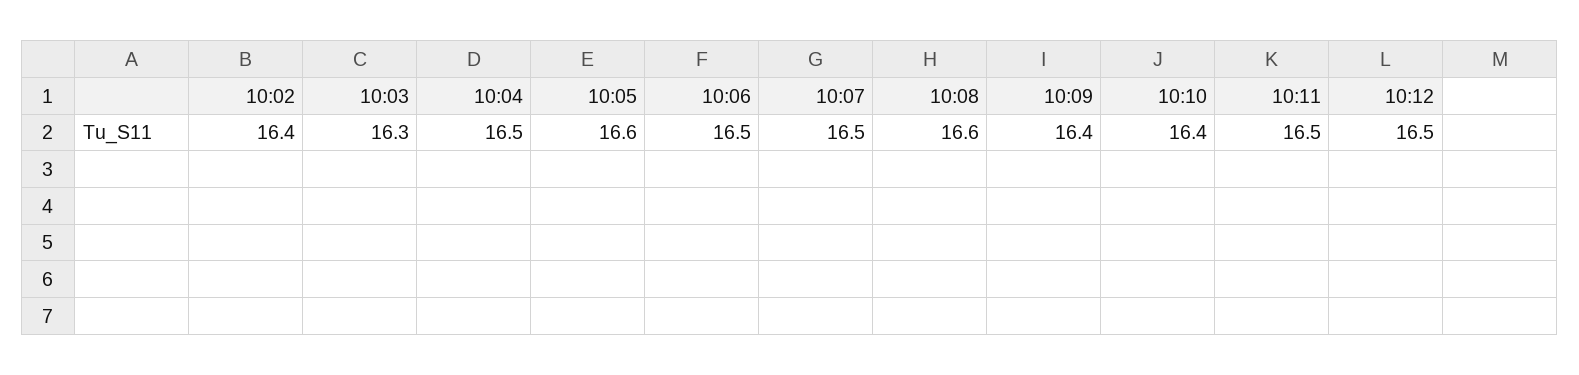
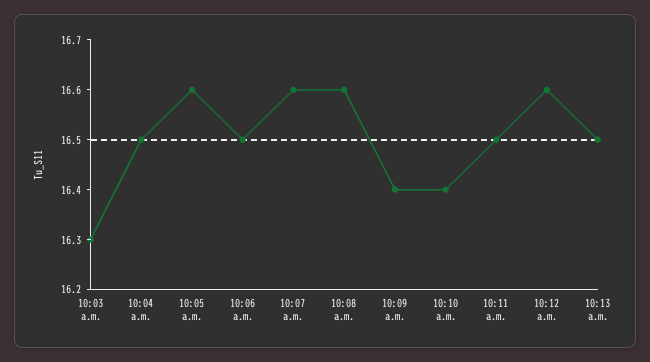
10:02: 16.4 -> none
10:07: 16.5 -> 16.6
10:12: 16.5 -> 16.6
10:13 a.m.: none -> 16.5

